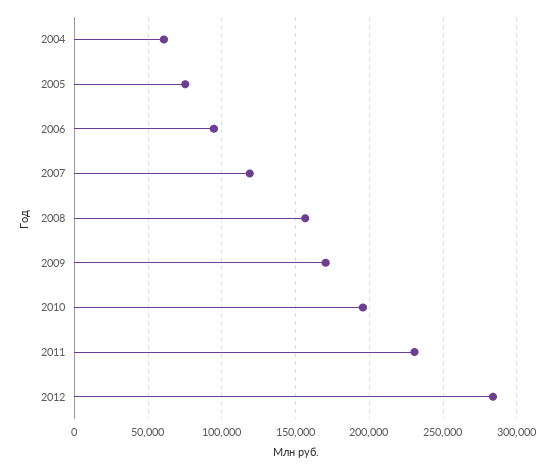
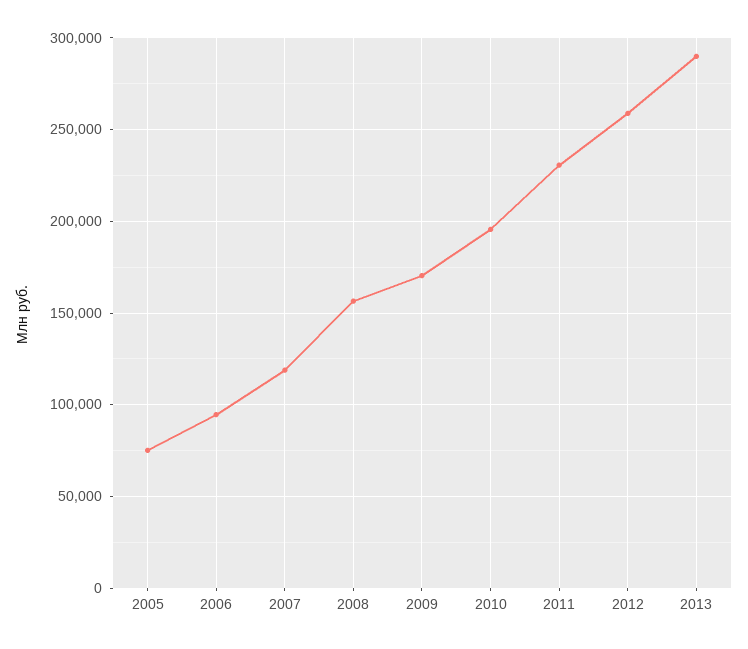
2004: 60000 -> none
2012: 285000 -> 260000
2013: none -> 290000

